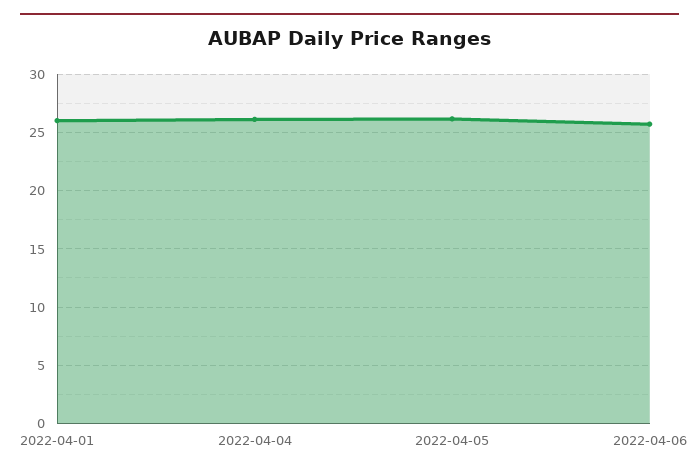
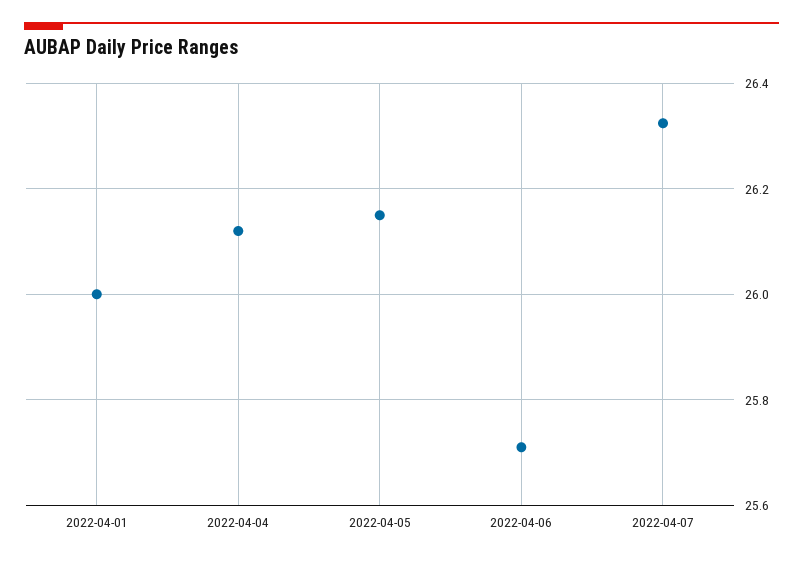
2022-04-07: none -> 26.32

